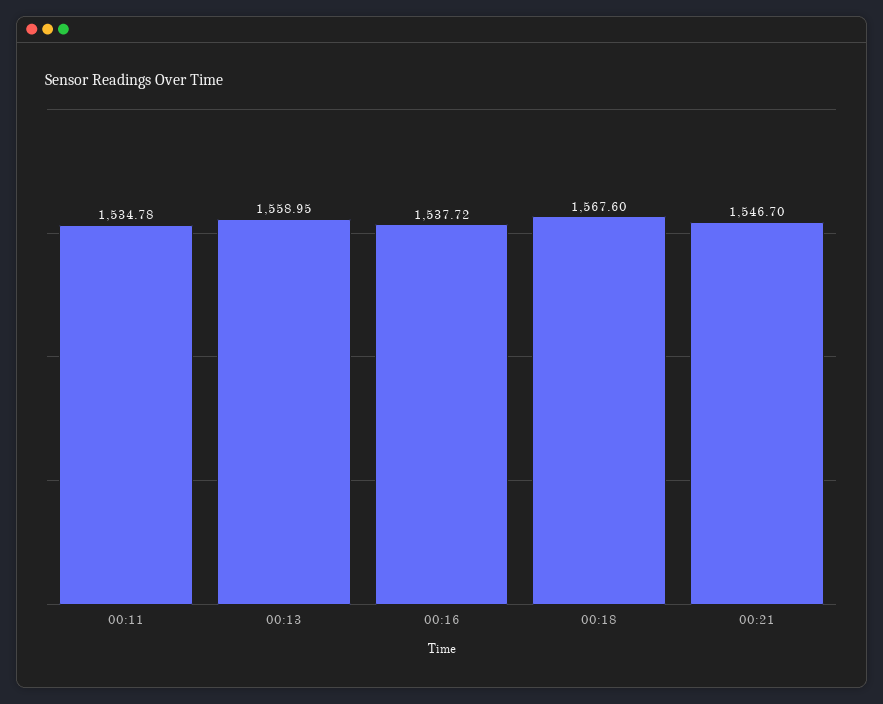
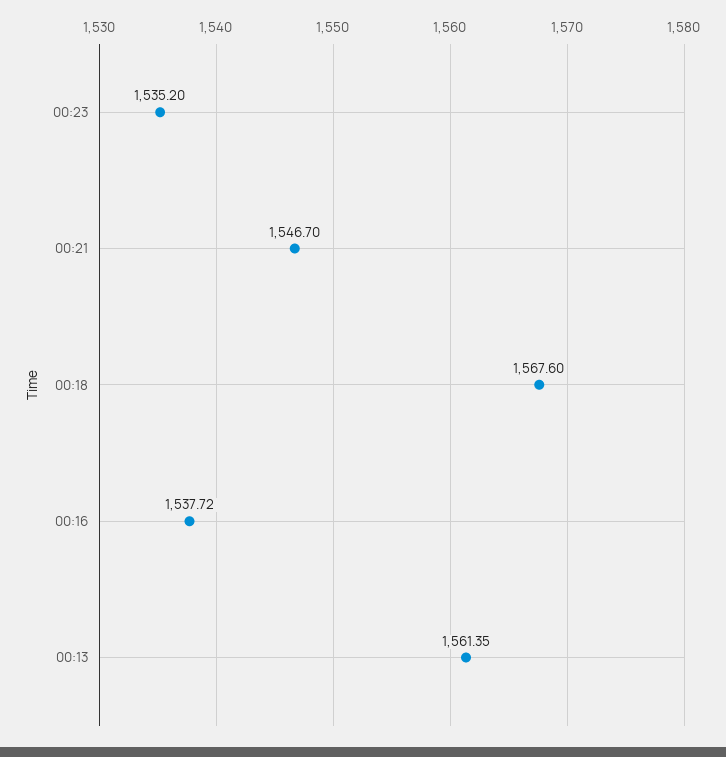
00:11: 1534.78 -> none
00:13: 1558.95 -> 1561.35
00:23: none -> 1535.2

